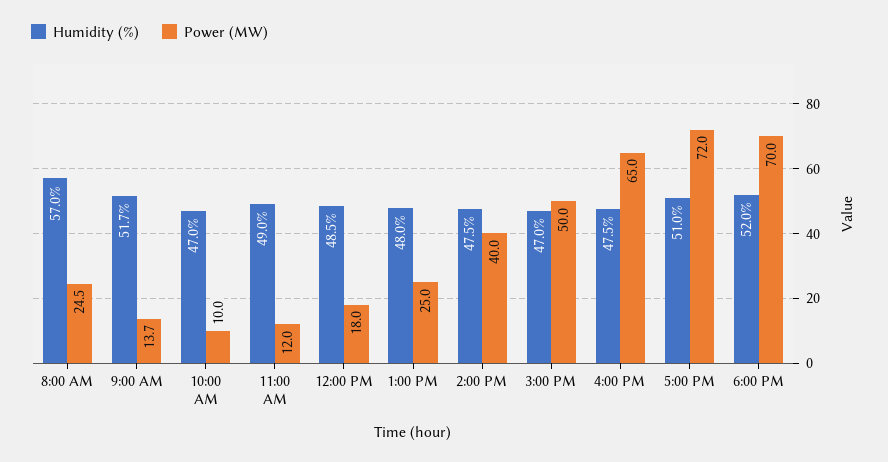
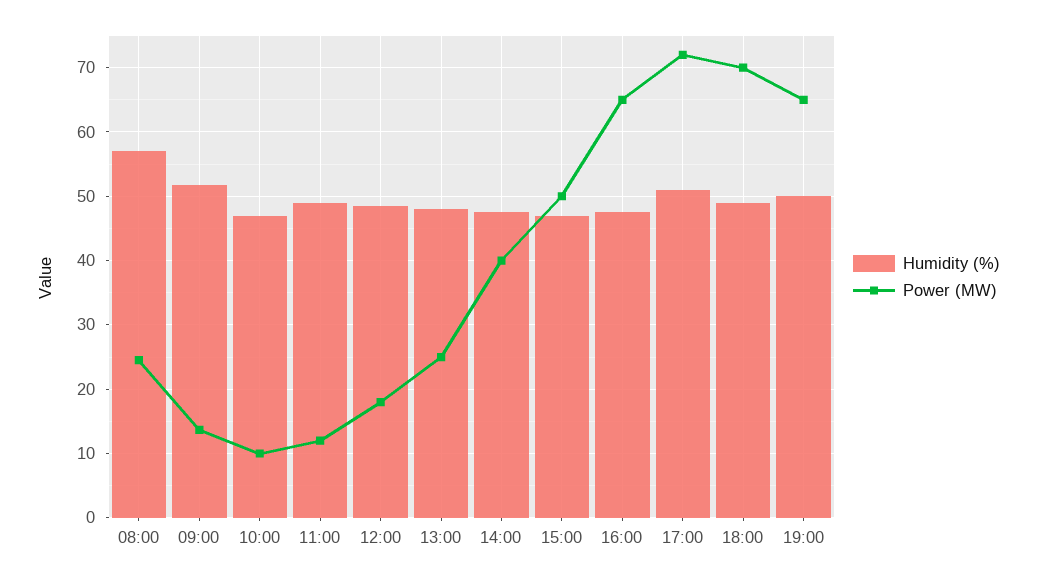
Humidity (%), 6:00 PM: 52 -> 49
Humidity (%), 19:00: none -> 50
Power (MW), 19:00: none -> 65

